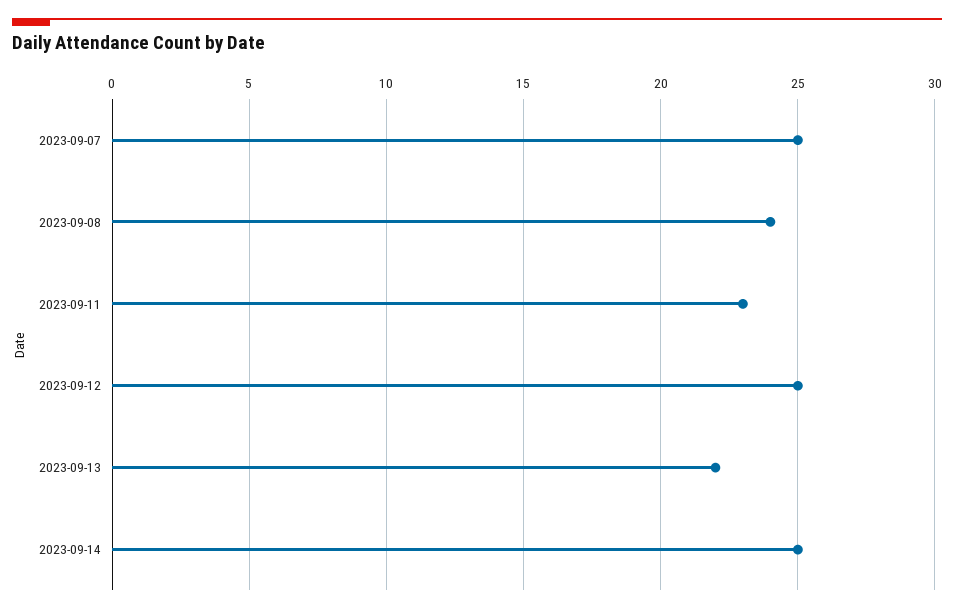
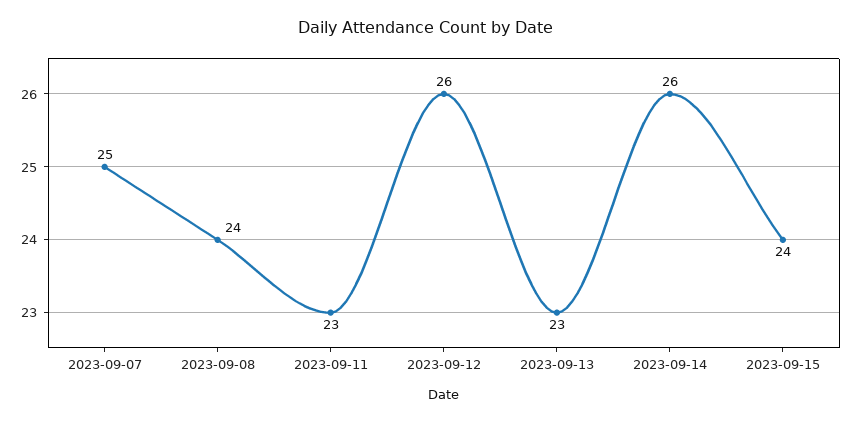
2023-09-12: 25 -> 26
2023-09-13: 22 -> 23
2023-09-14: 25 -> 26
2023-09-15: none -> 24

